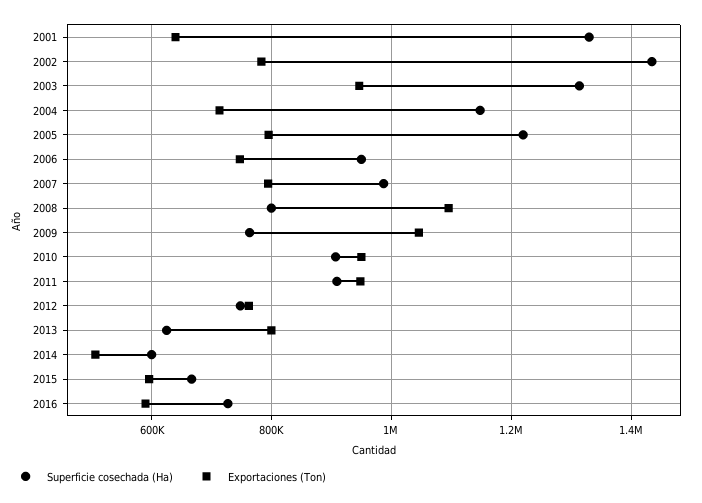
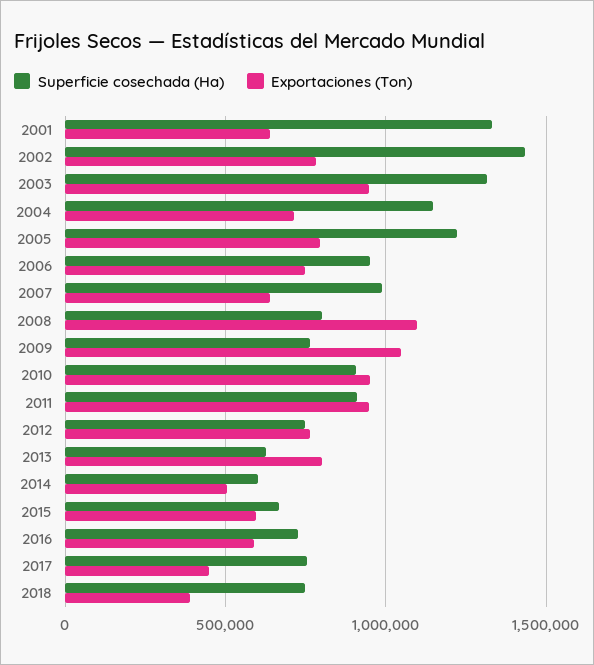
Exportaciones (Ton), 2007: 800000 -> 650000
Superficie cosechada (Ha), 2017: none -> 750000
Exportaciones (Ton), 2017: none -> 450000
Superficie cosechada (Ha), 2018: none -> 750000
Exportaciones (Ton), 2018: none -> 400000

